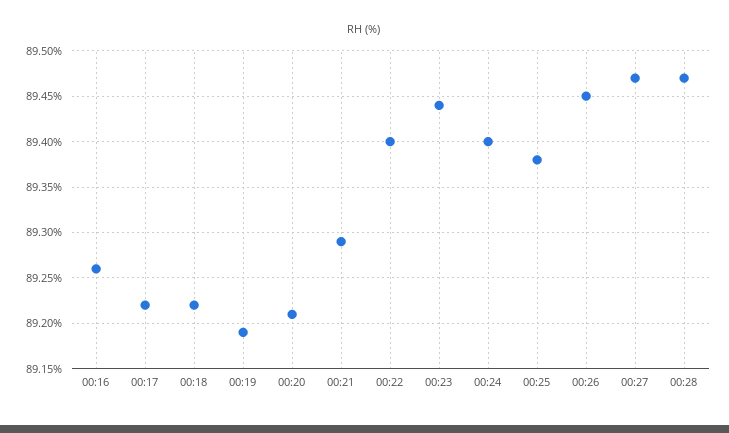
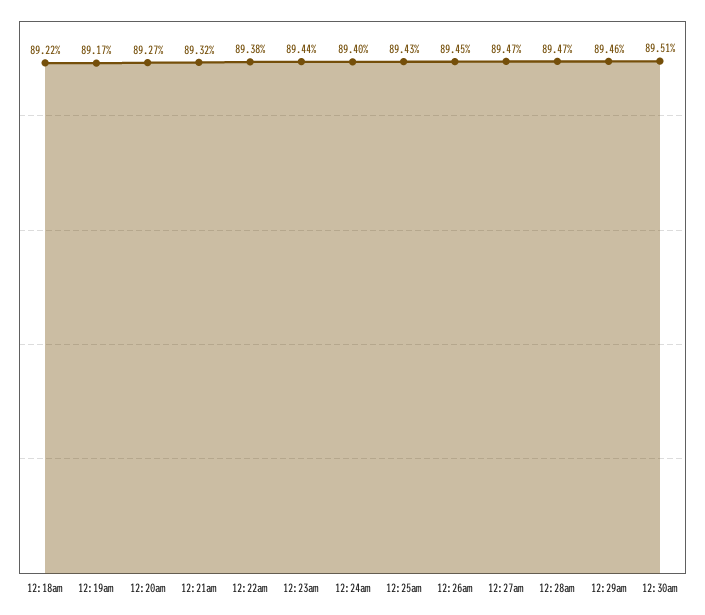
00:16: 89.26 -> none
00:17: 89.22 -> none
00:19: 89.19 -> 89.17
00:20: 89.21 -> 89.27
00:21: 89.29 -> 89.32
00:22: 89.4 -> 89.38
00:25: 89.38 -> 89.43
12:29am: none -> 89.46
12:30am: none -> 89.51

